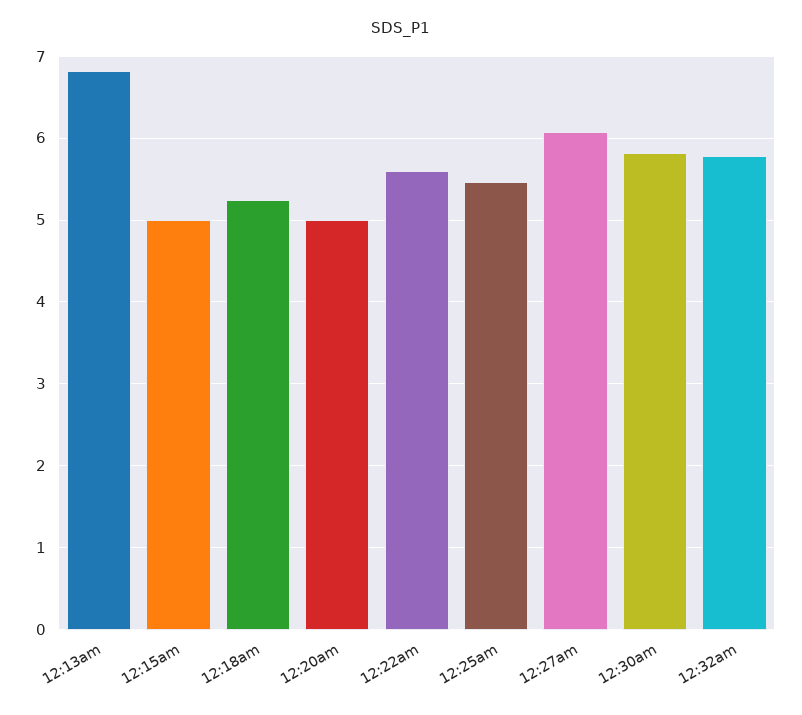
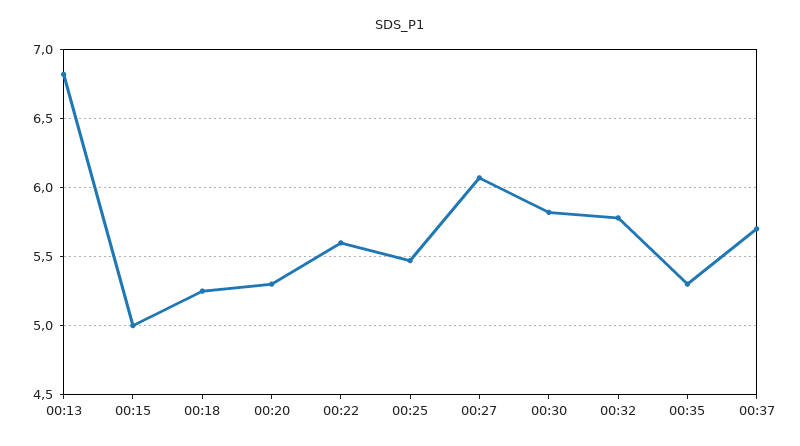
12:20am: 5 -> 5.3
00:35: none -> 5.3
00:37: none -> 5.7

